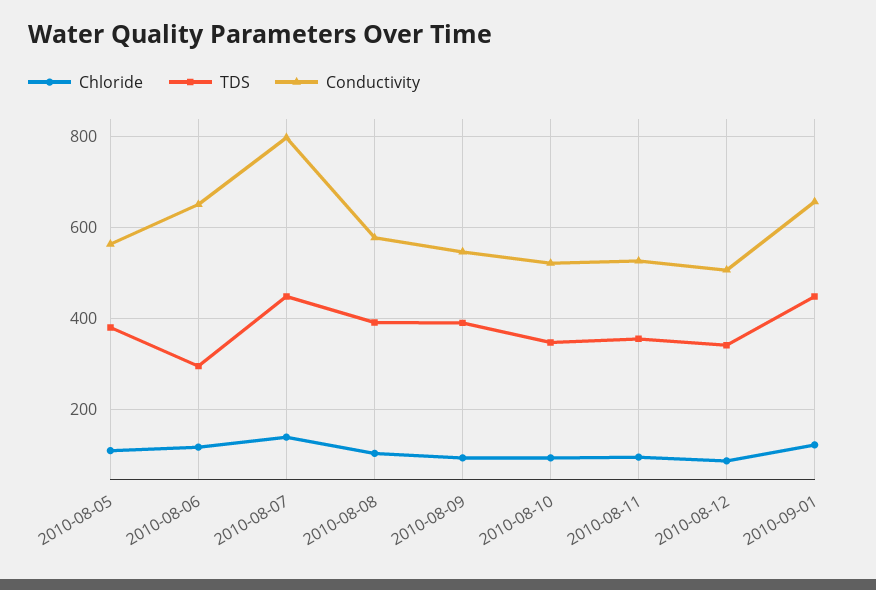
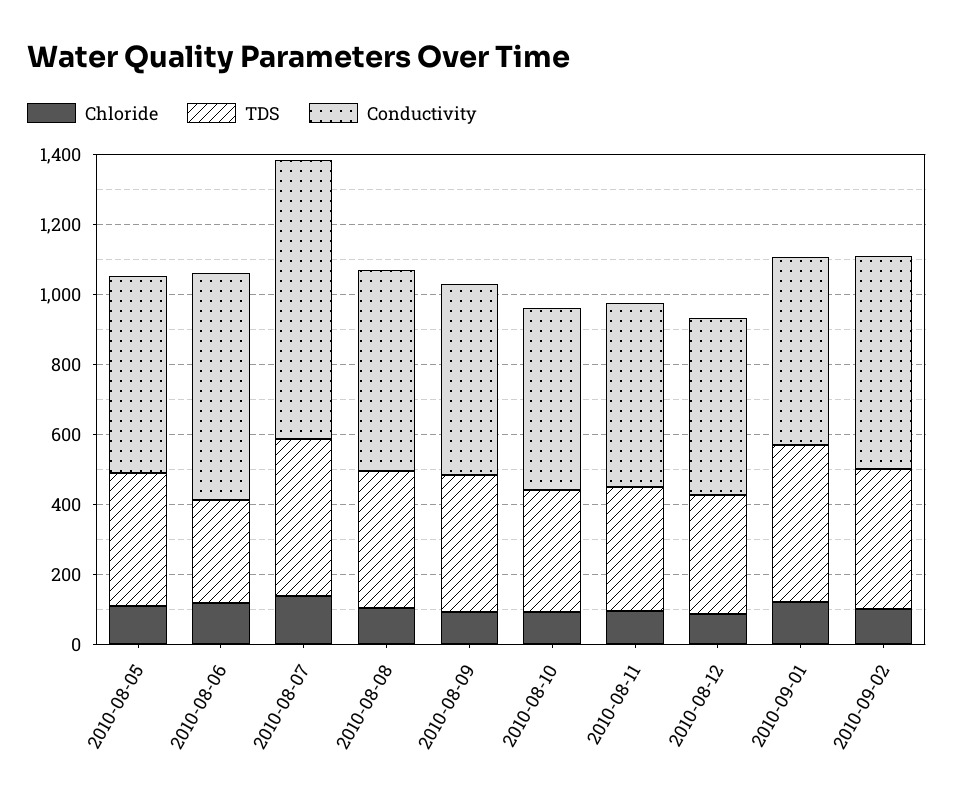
Conductivity, 2010-09-01: 660 -> 550
Chloride, 2010-09-02: none -> 100
TDS, 2010-09-02: none -> 400
Conductivity, 2010-09-02: none -> 600

